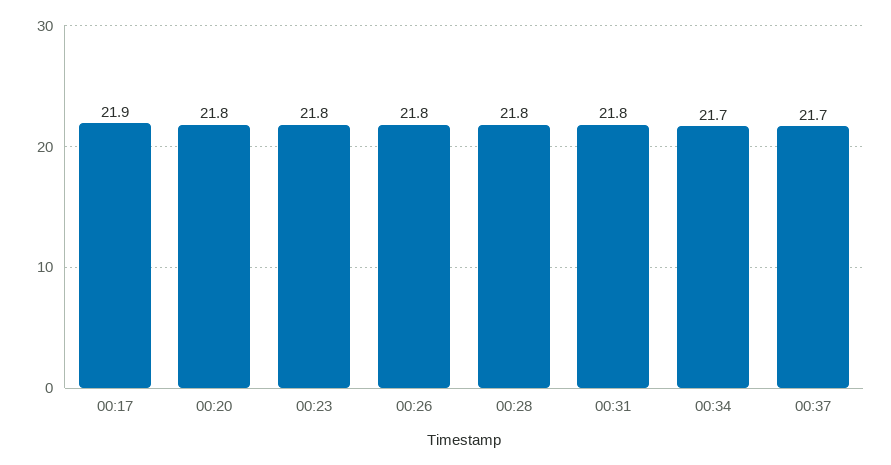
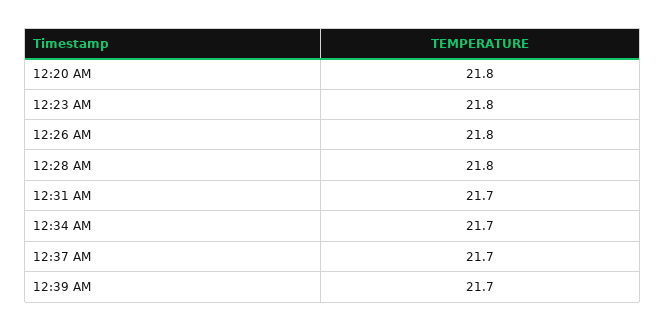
00:17: 21.9 -> none
00:31: 21.8 -> 21.7
12:39 AM: none -> 21.7

